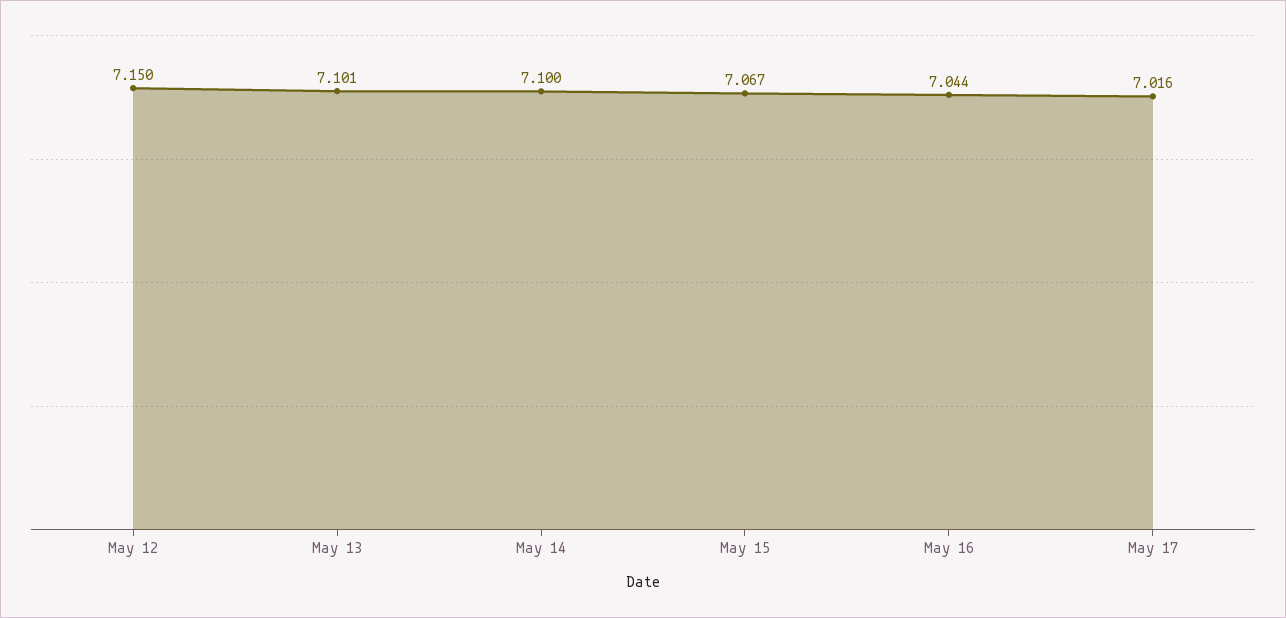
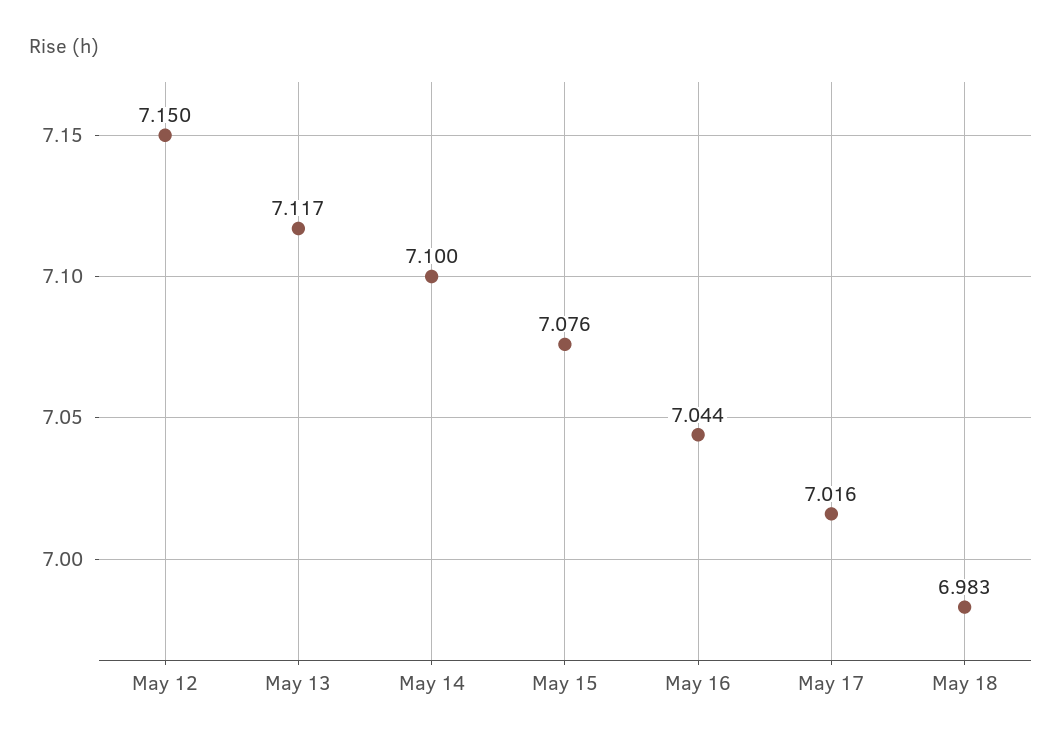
May 13: 7.101 -> 7.117
May 15: 7.067 -> 7.076
May 18: none -> 6.983

